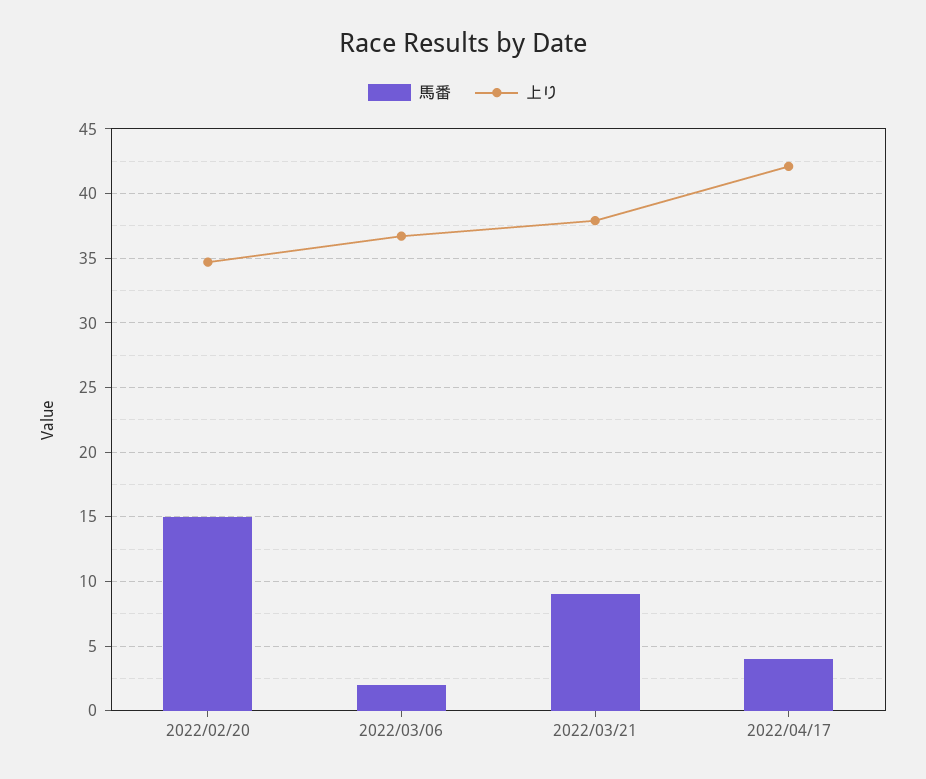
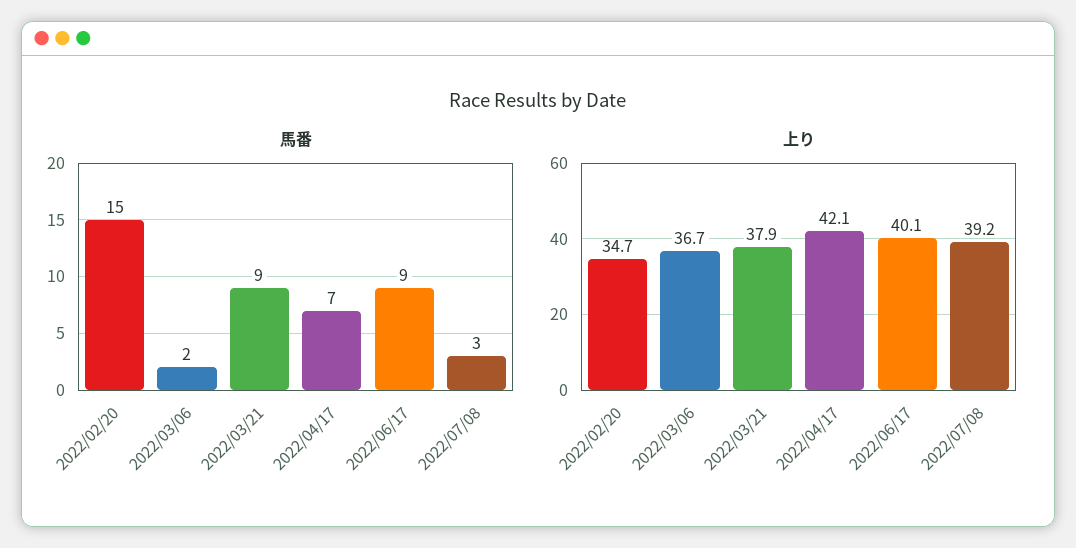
馬番, 2022/04/17: 4 -> 7
馬番, 2022/06/17: none -> 9
馬番, 2022/07/08: none -> 3
上り, 2022/06/17: none -> 40.1
上り, 2022/07/08: none -> 39.2

